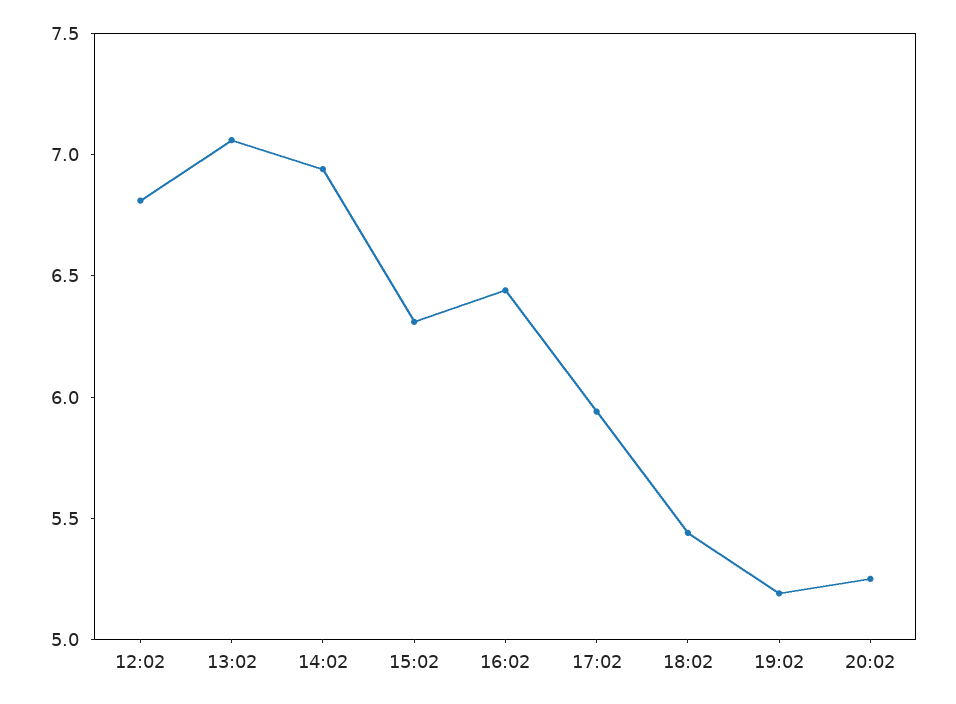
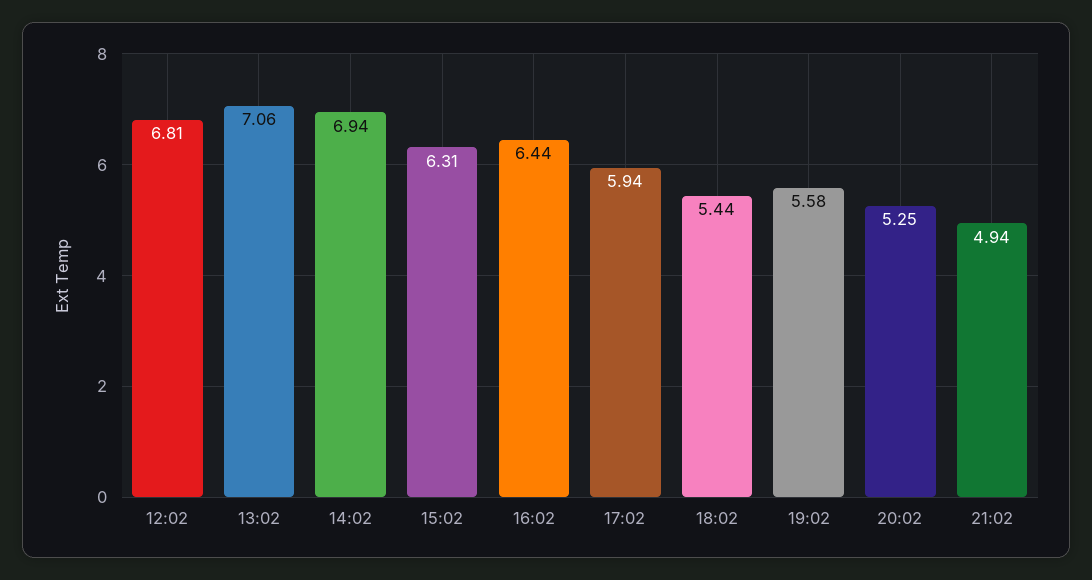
19:02: 5.2 -> 5.58
21:02: none -> 4.94

